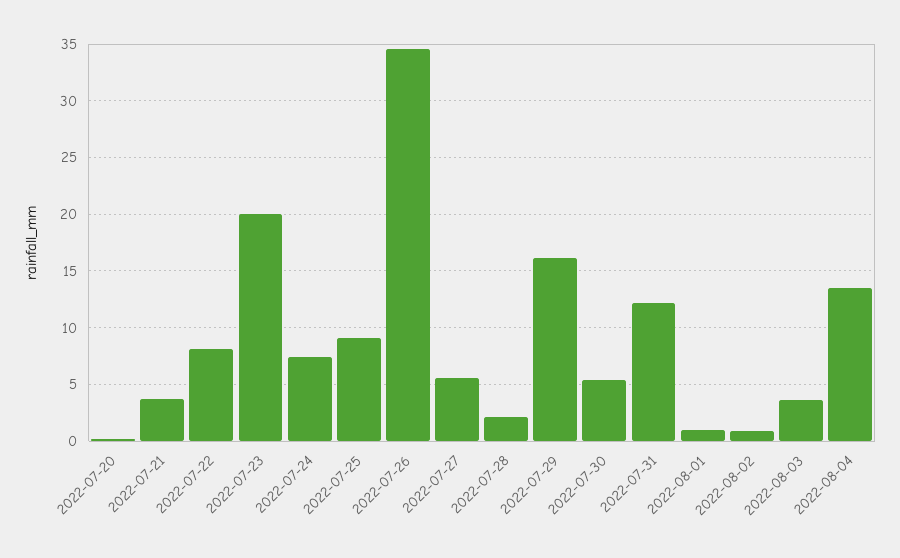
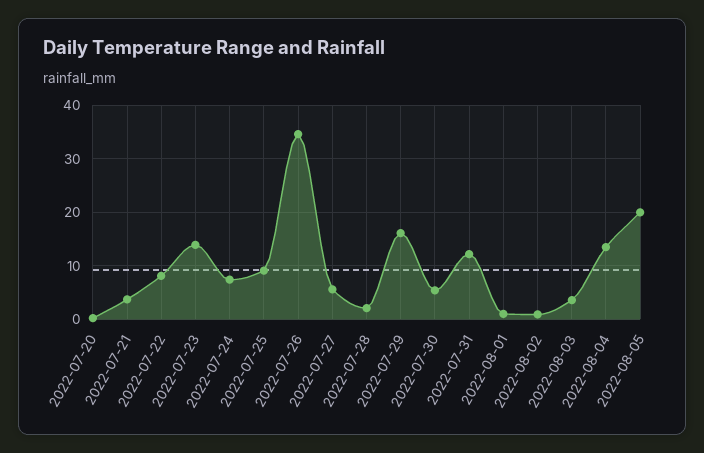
2022-07-23: 20 -> 14
2022-08-05: none -> 20

